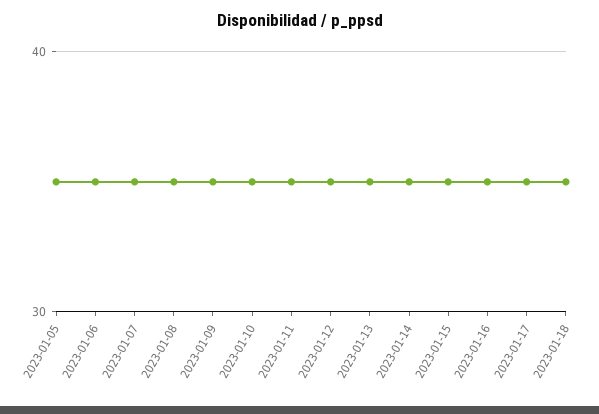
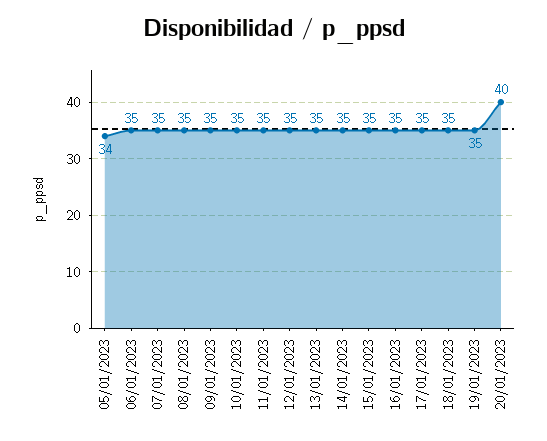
2023-01-05: 35 -> 34
19/01/2023: none -> 35
20/01/2023: none -> 40

